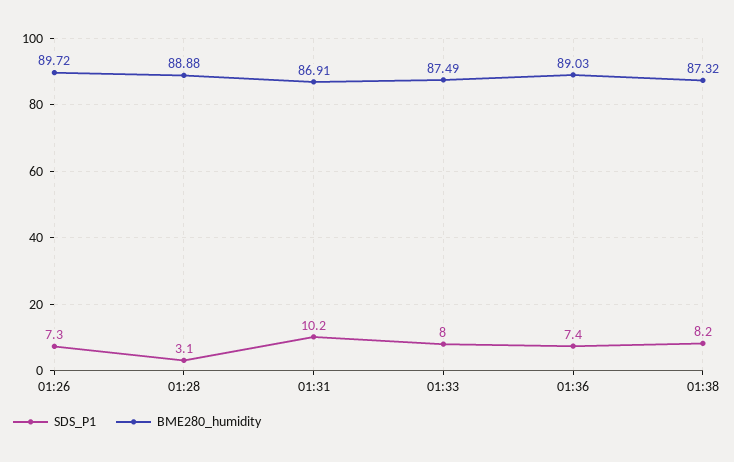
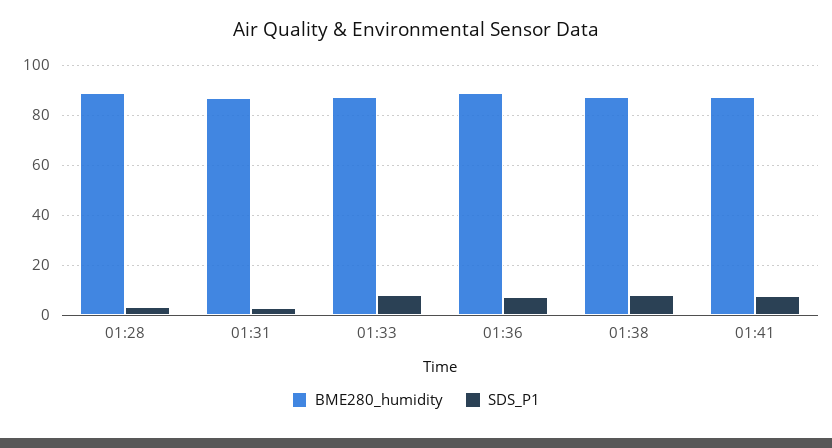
SDS_P1, 01:26: 7.3 -> none
BME280_humidity, 01:26: 89.72 -> none
SDS_P1, 01:31: 10.2 -> 2.5
BME280_humidity, 01:41: none -> 87.5
SDS_P1, 01:41: none -> 7.5

